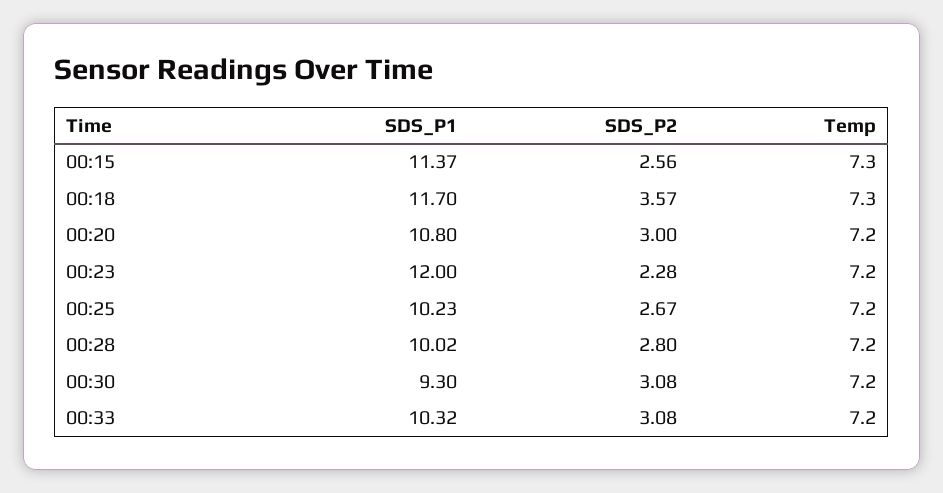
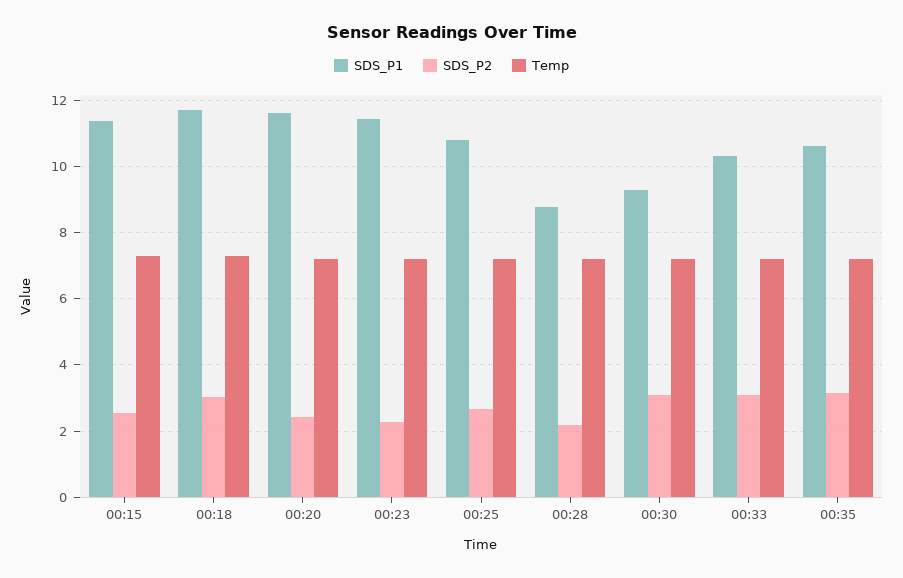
SDS_P2, 00:18: 3.57 -> 3
SDS_P1, 00:20: 10.8 -> 11.6
SDS_P2, 00:20: 3 -> 2.4
SDS_P1, 00:23: 12 -> 11.4
SDS_P1, 00:25: 10.23 -> 10.8
SDS_P1, 00:28: 10.02 -> 8.8
SDS_P2, 00:28: 2.8 -> 2.2
SDS_P1, 00:35: none -> 10.6
SDS_P2, 00:35: none -> 3.2
Temp, 00:35: none -> 7.2

